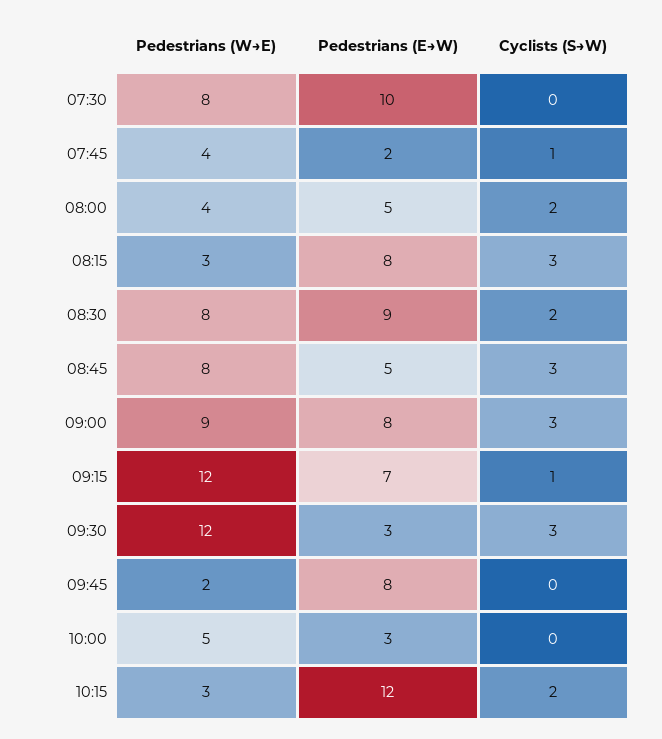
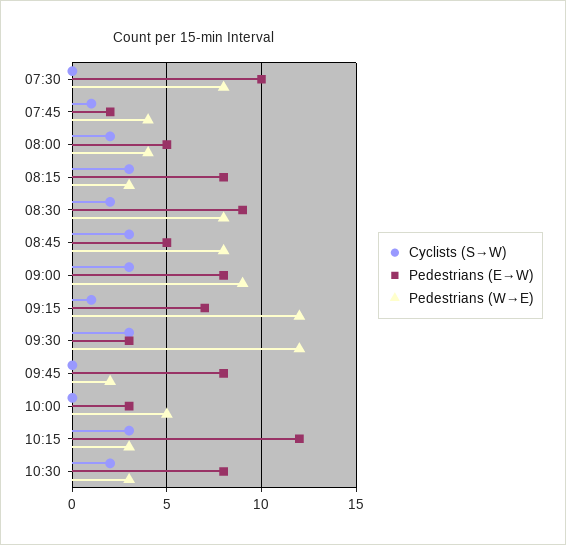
Cyclists (S→W), 10:15: 2 -> 3
Cyclists (S→W), 10:30: none -> 2
Pedestrians (E→W), 10:30: none -> 8
Pedestrians (W→E), 10:30: none -> 3

